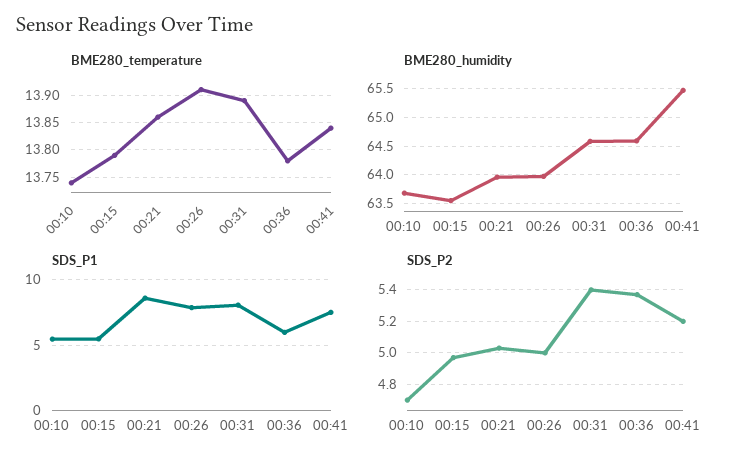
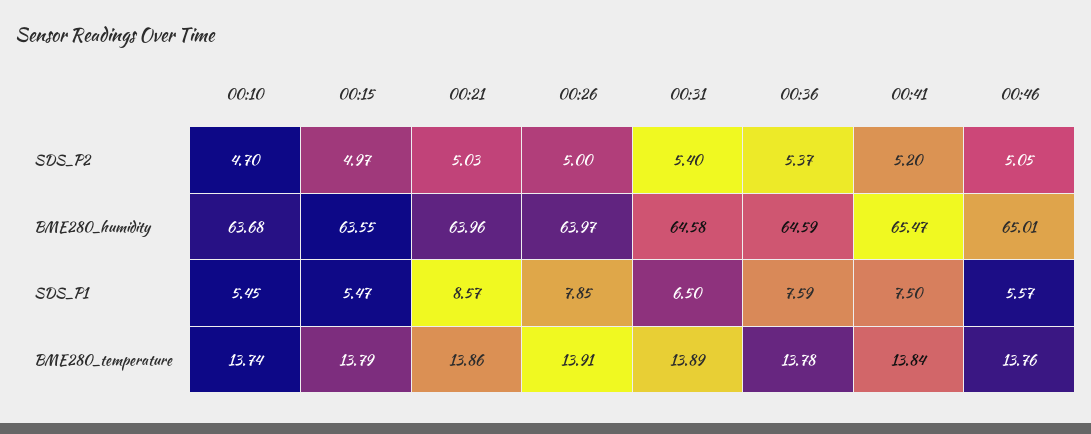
SDS_P1, 00:31: 8 -> 6.5
SDS_P1, 00:36: 6 -> 7.59
SDS_P2, 00:46: none -> 5.05
BME280_humidity, 00:46: none -> 65.01
SDS_P1, 00:46: none -> 5.57
BME280_temperature, 00:46: none -> 13.76

